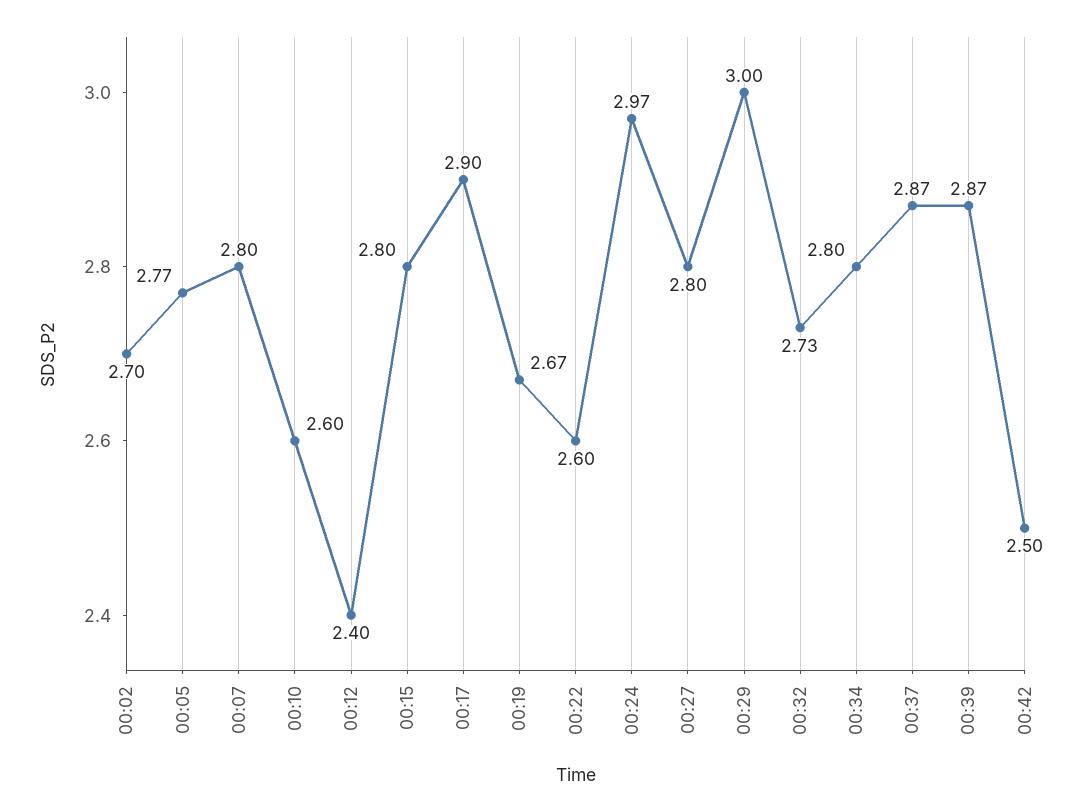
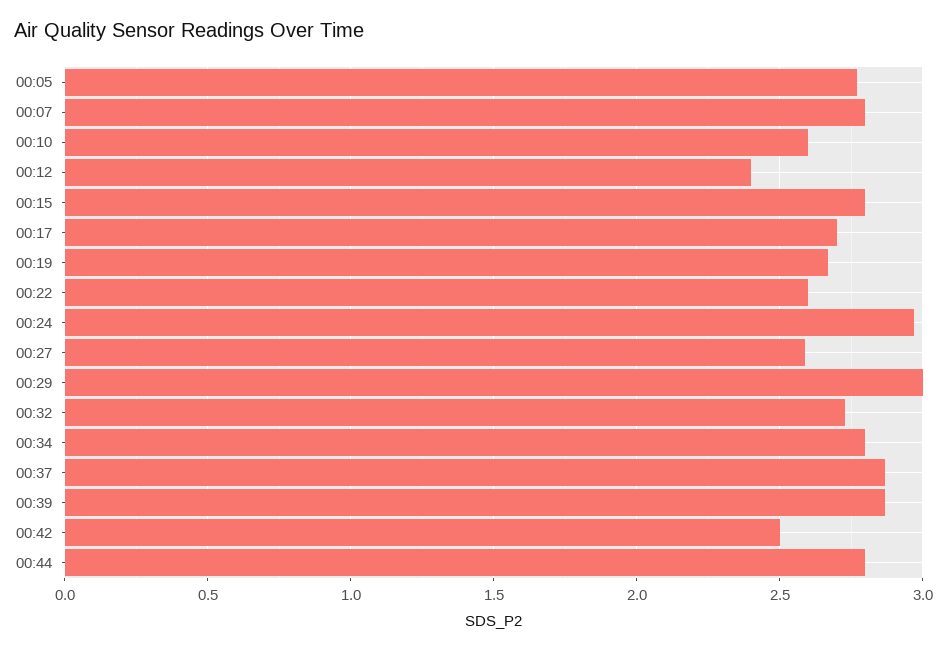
00:02: 2.7 -> none
00:17: 2.9 -> 2.7
00:27: 2.8 -> 2.6
00:44: none -> 2.8

